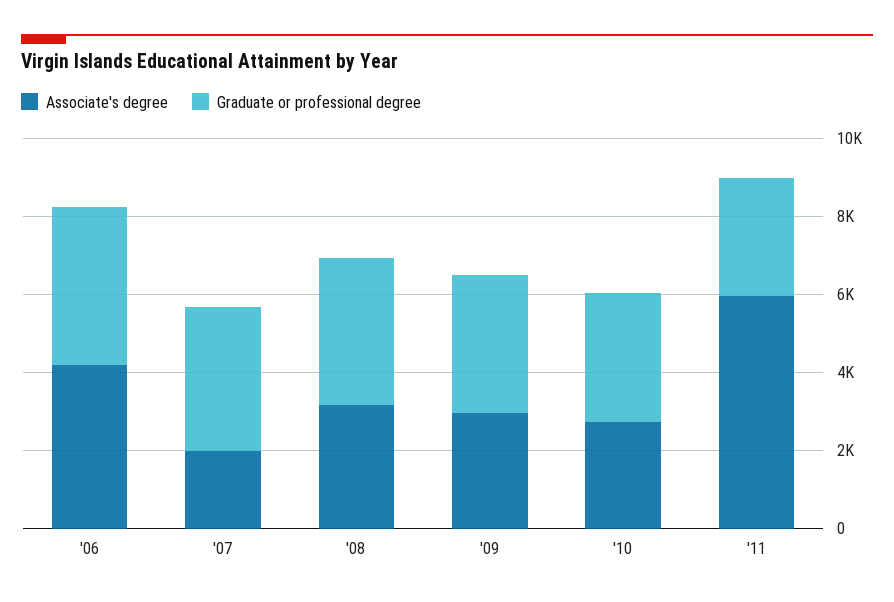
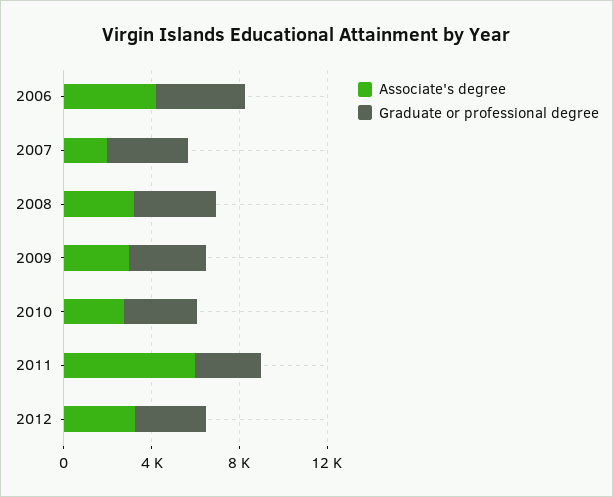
Associate's degree, 2012: none -> 3000
Graduate or professional degree, 2012: none -> 3000

